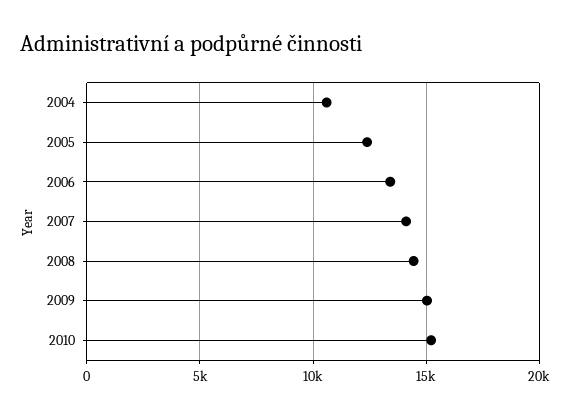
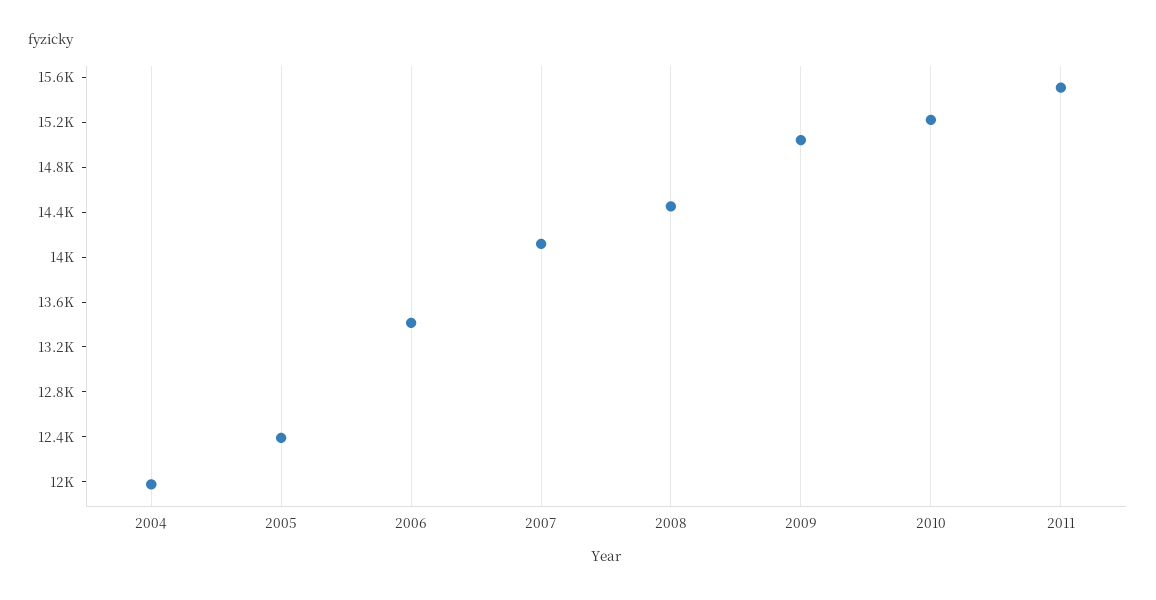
2004: 10500 -> 12000
2011: none -> 15500

